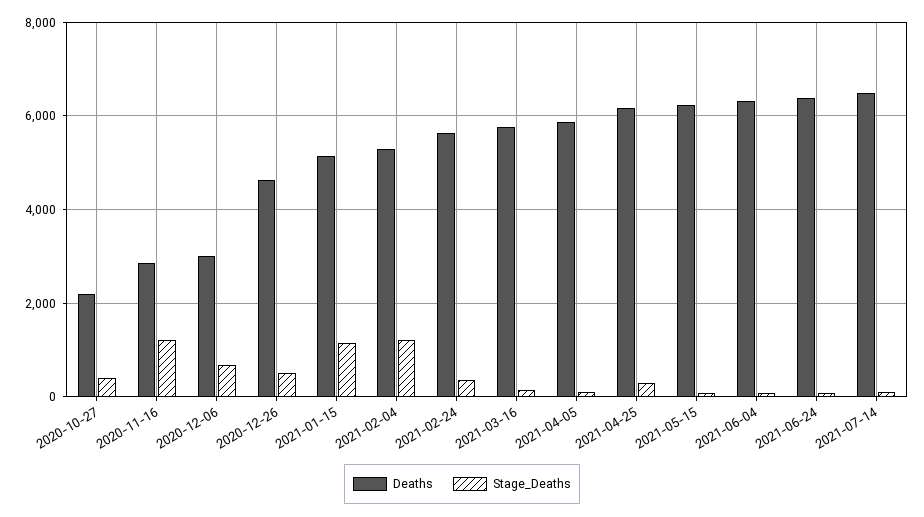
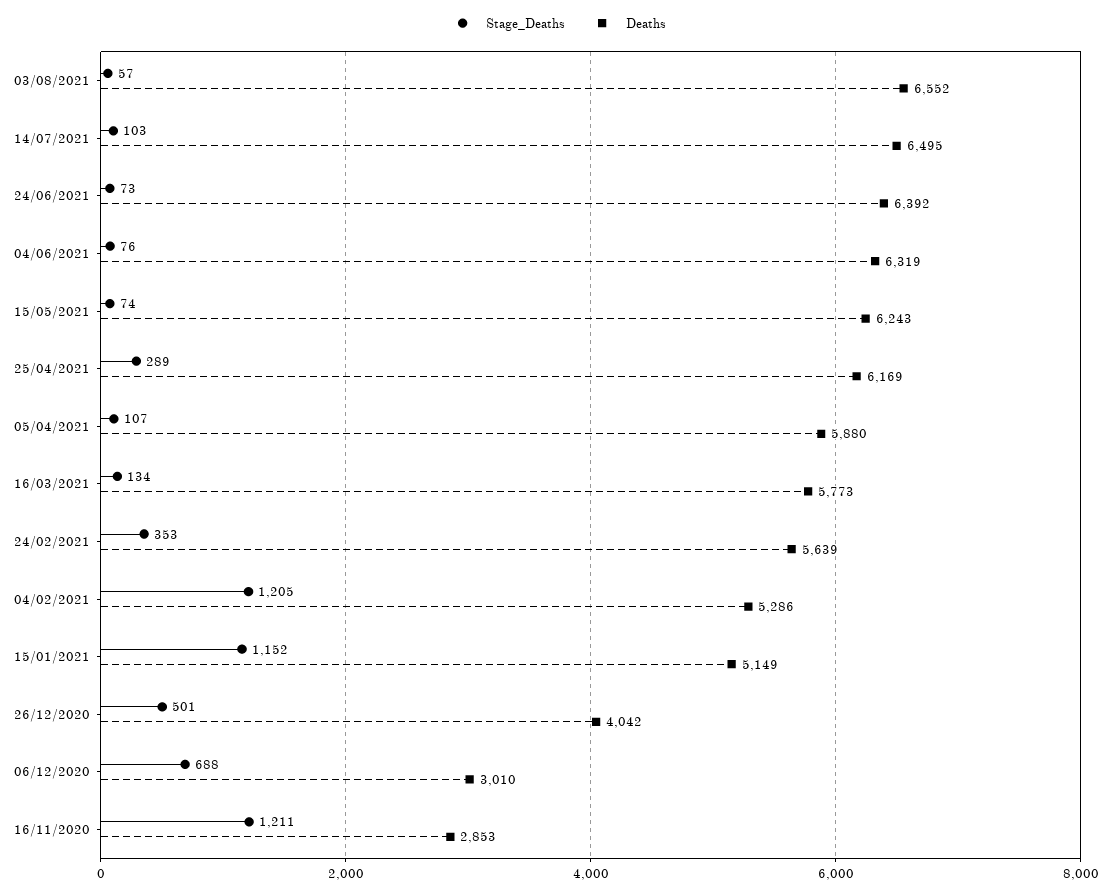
Deaths, 2020-10-27: 2200 -> none
Stage_Deaths, 2020-10-27: 400 -> none
Deaths, 2020-12-26: 4600 -> 4042
Stage_Deaths, 03/08/2021: none -> 57
Deaths, 03/08/2021: none -> 6552

